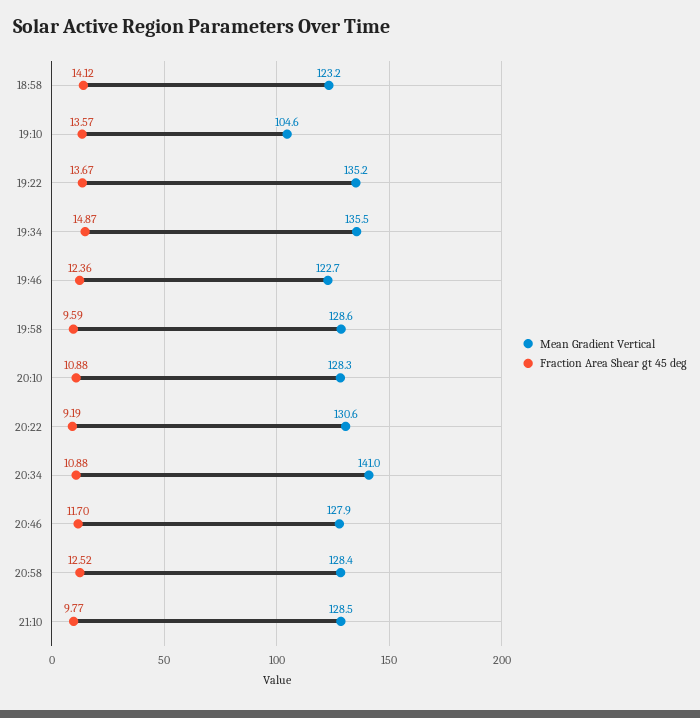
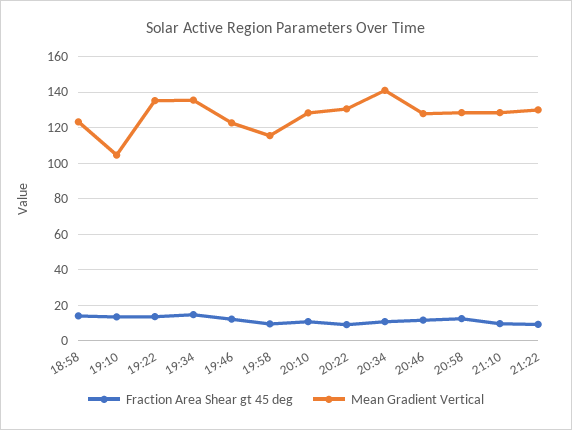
Mean Gradient Vertical, 19:58: 128.6 -> 115
Fraction Area Shear gt 45 deg, 21:22: none -> 10
Mean Gradient Vertical, 21:22: none -> 130

